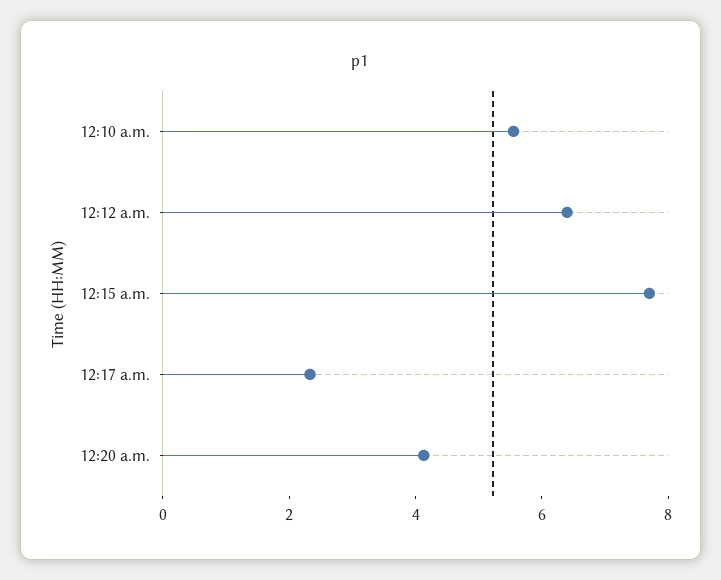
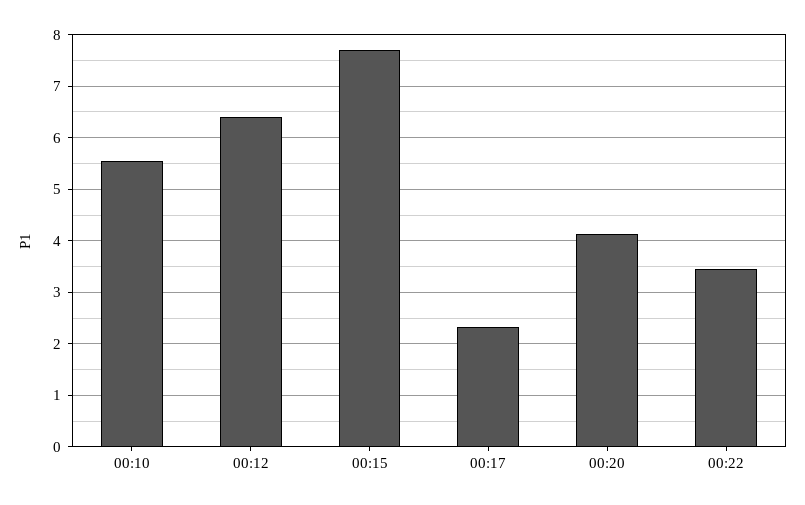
00:22: none -> 3.4

